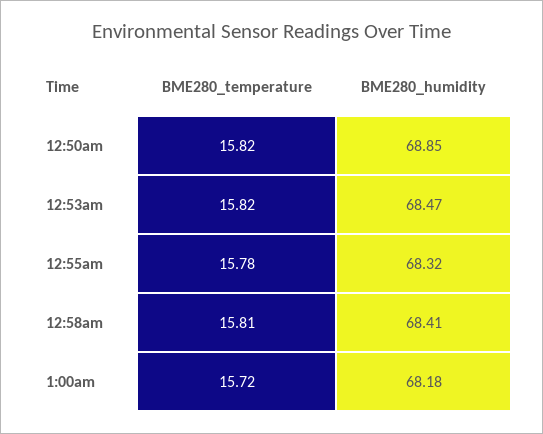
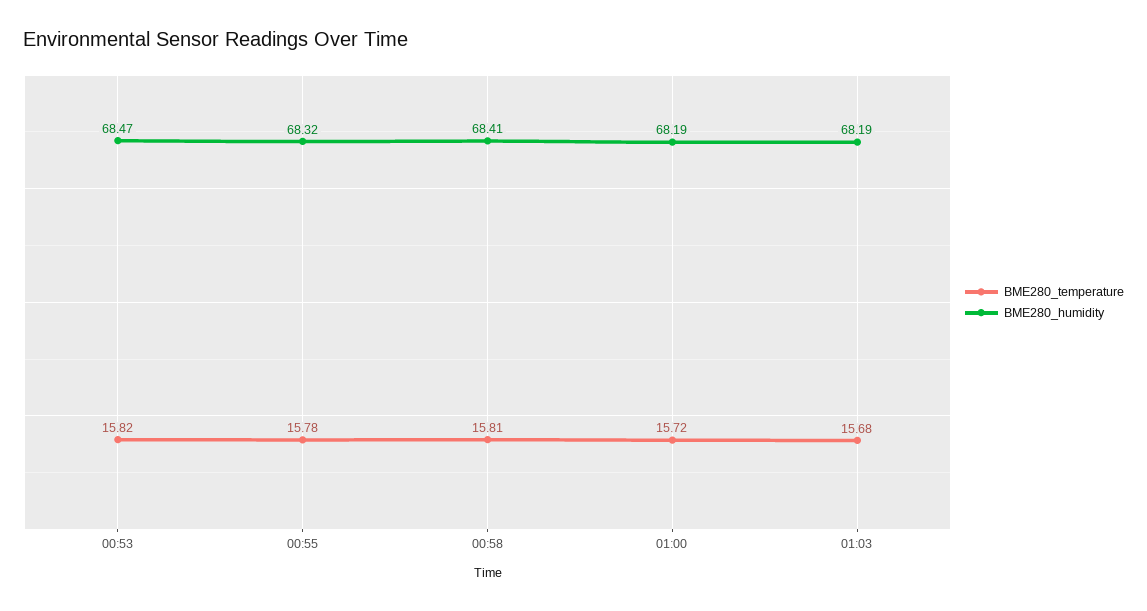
BME280_temperature, 12:50am: 15.82 -> none
BME280_humidity, 12:50am: 68.85 -> none
BME280_humidity, 1:00am: 68.18 -> 68.19
BME280_temperature, 01:03: none -> 15.68
BME280_humidity, 01:03: none -> 68.19

